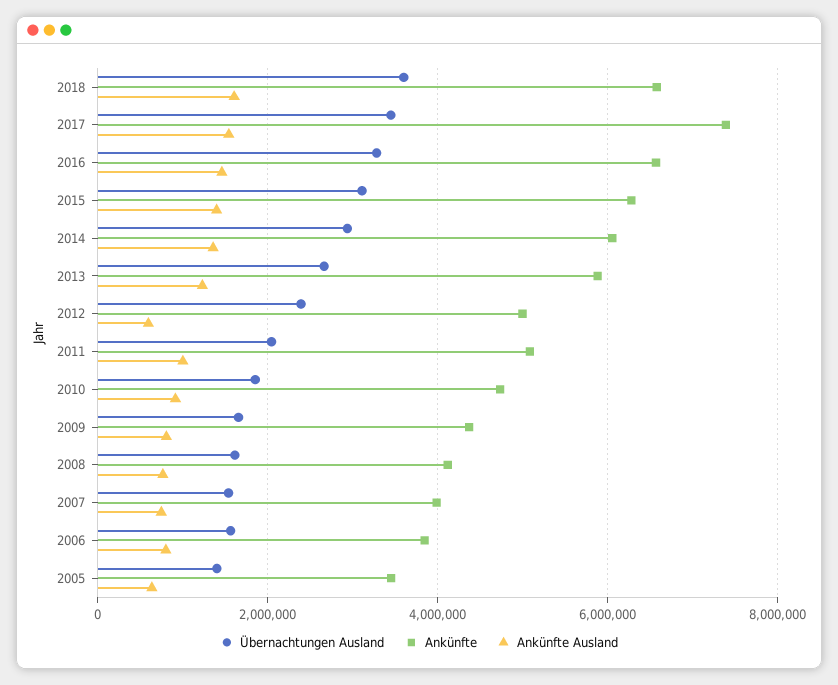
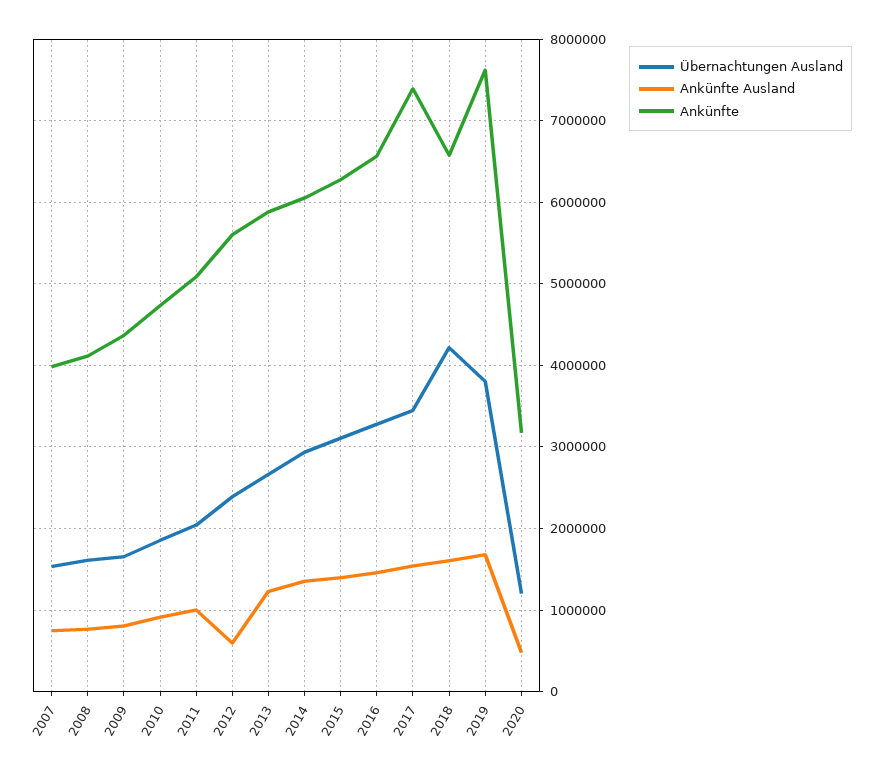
Übernachtungen Ausland, 2018: 3600000 -> 4200000
Ankünfte, 2012: 5000000 -> 5600000
Übernachtungen Ausland, 2006: 1600000 -> none
Ankünfte, 2006: 3800000 -> none
Ankünfte Ausland, 2006: 800000 -> none
Übernachtungen Ausland, 2005: 1400000 -> none
Ankünfte, 2005: 3400000 -> none
Ankünfte Ausland, 2005: 600000 -> none
Übernachtungen Ausland, 2019: none -> 3800000
Ankünfte Ausland, 2019: none -> 1700000
Ankünfte, 2019: none -> 7600000
Übernachtungen Ausland, 2020: none -> 1200000
Ankünfte Ausland, 2020: none -> 500000
Ankünfte, 2020: none -> 3200000

